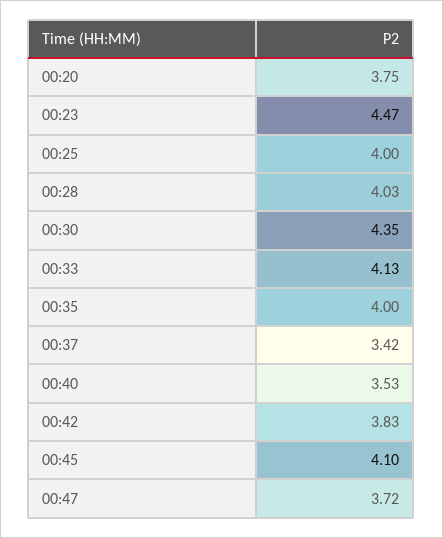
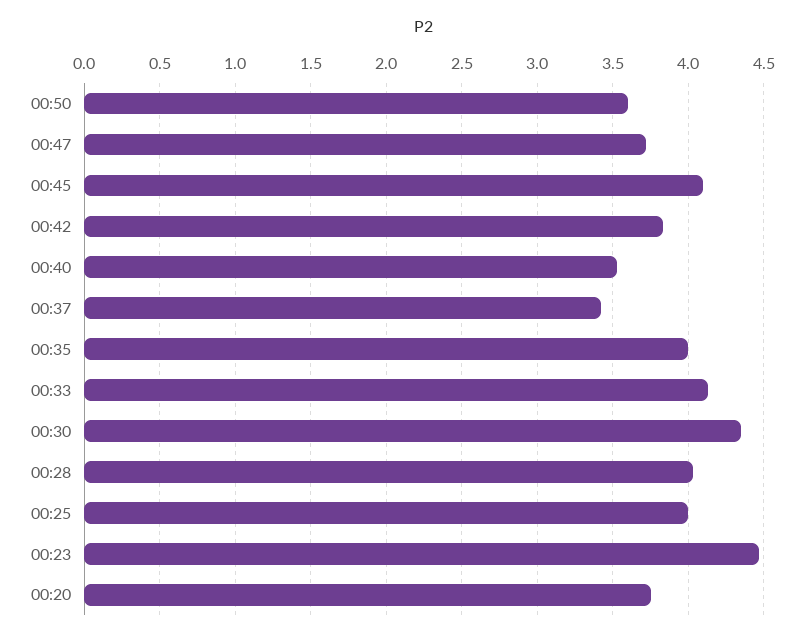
00:50: none -> 3.6

